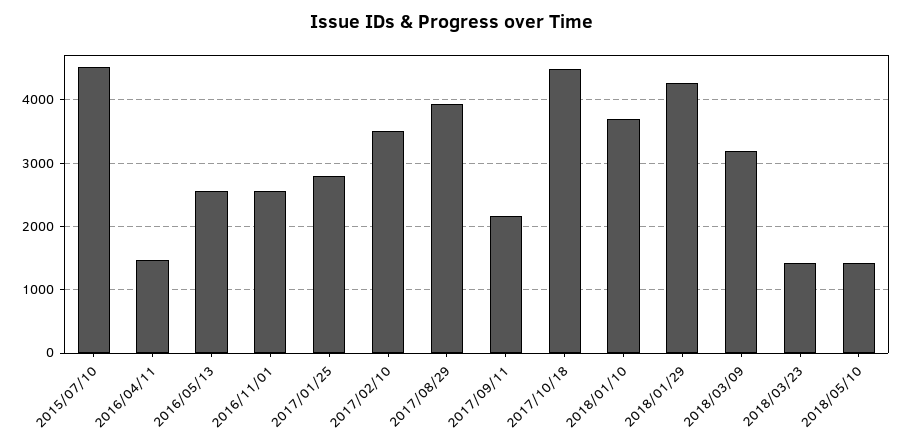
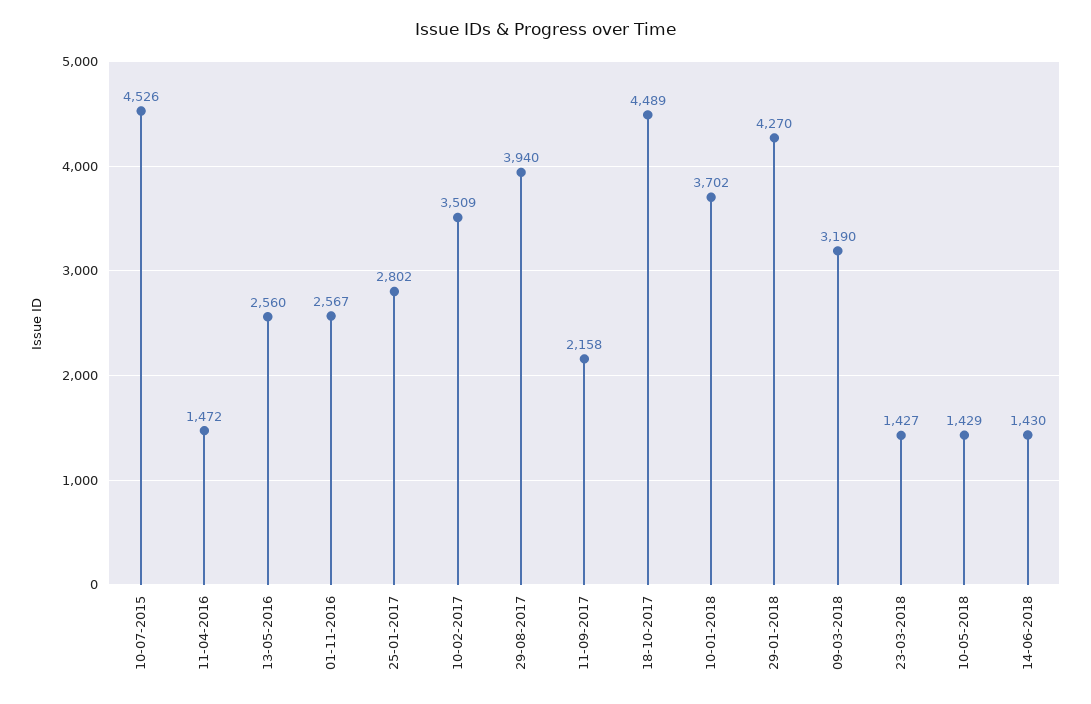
14-06-2018: none -> 1430

